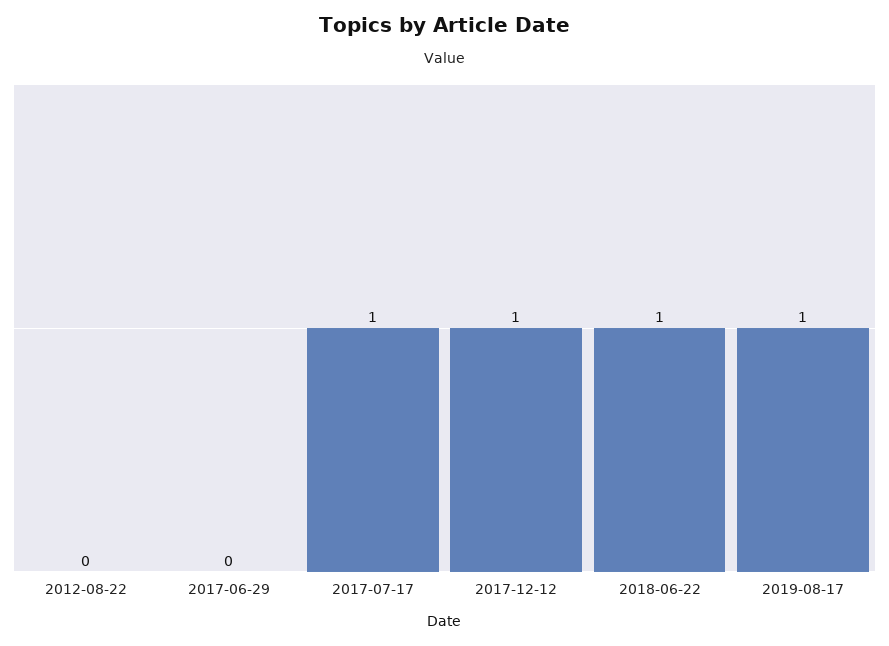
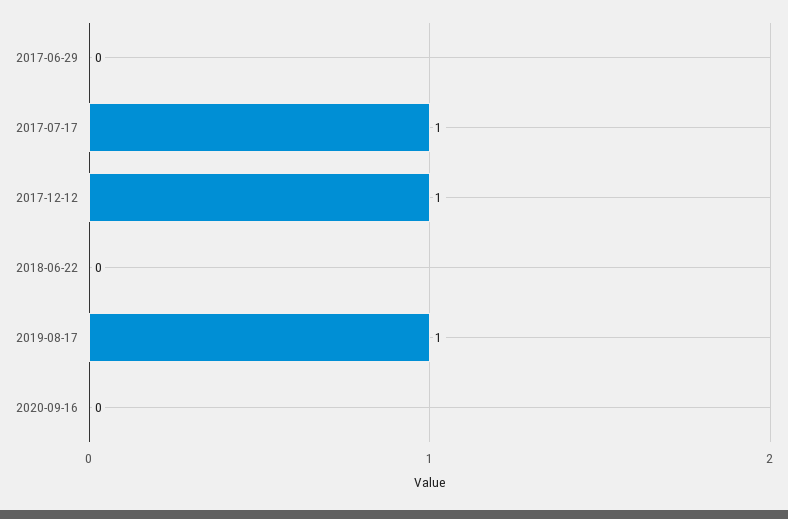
2012-08-22: 0 -> none
2018-06-22: 1 -> 0
2020-09-16: none -> 0

